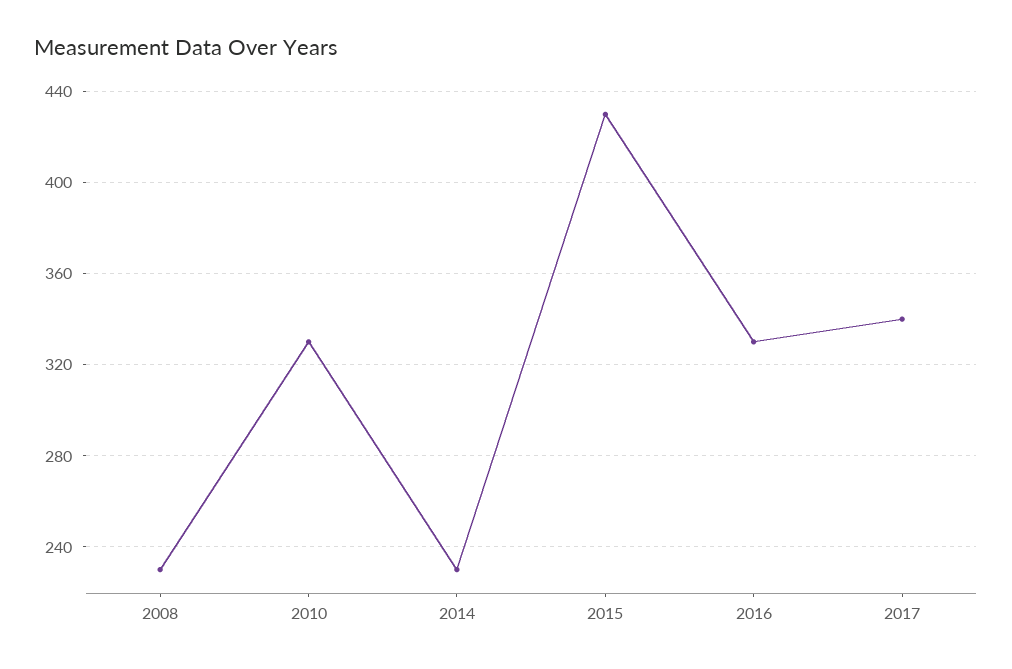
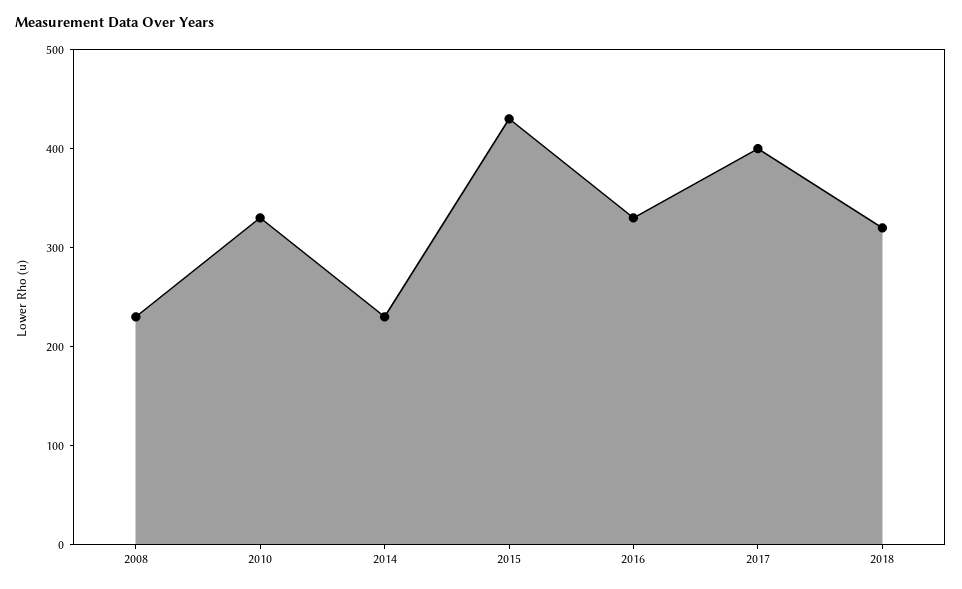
2017: 340 -> 400
2018: none -> 320

